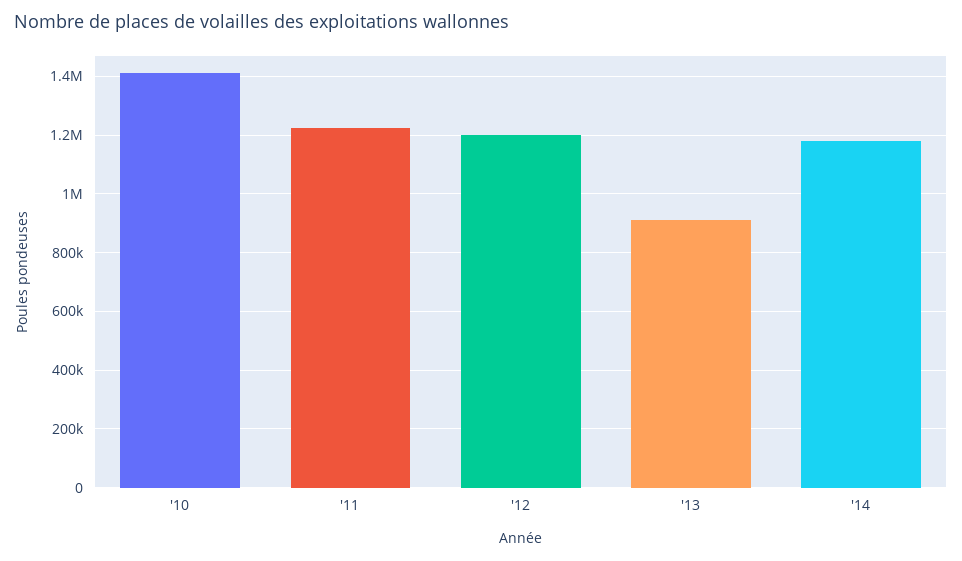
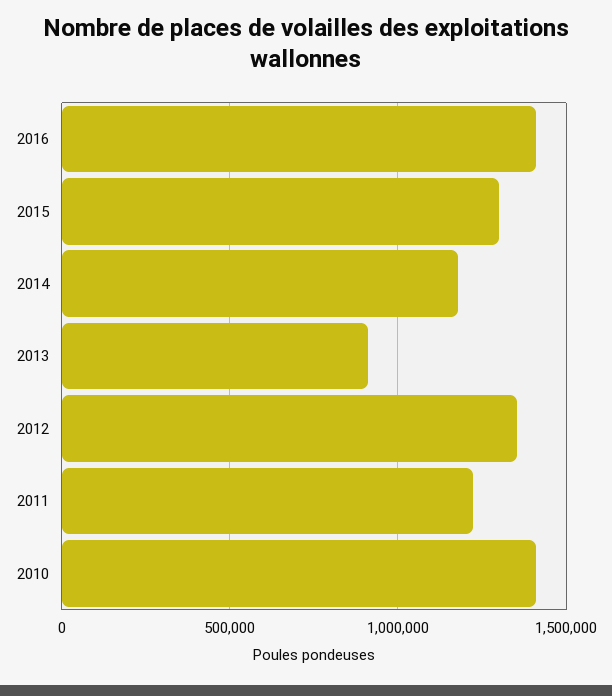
'12: 1200000 -> 1350000
2016: none -> 1400000
2015: none -> 1300000

